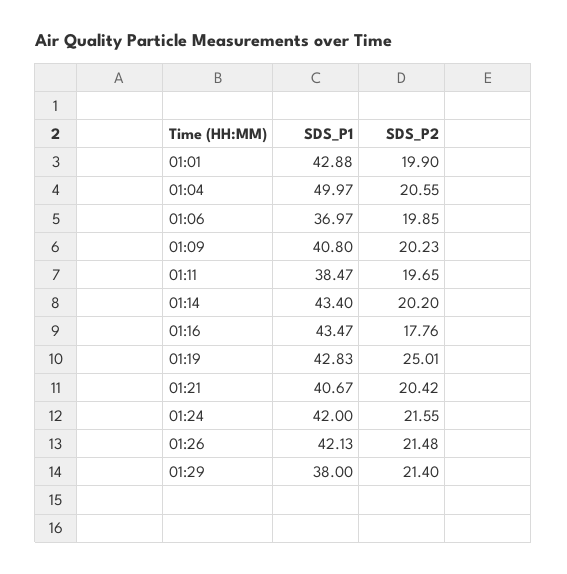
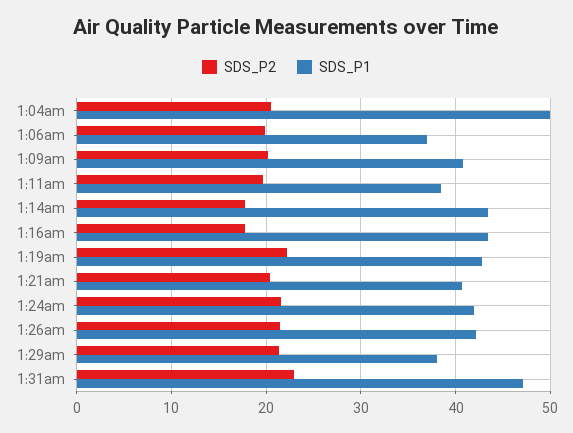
SDS_P1, 01:01: 42.88 -> none
SDS_P2, 01:01: 19.9 -> none
SDS_P2, 01:14: 20.2 -> 18
SDS_P2, 01:19: 25.01 -> 22
SDS_P2, 1:31am: none -> 23
SDS_P1, 1:31am: none -> 47

